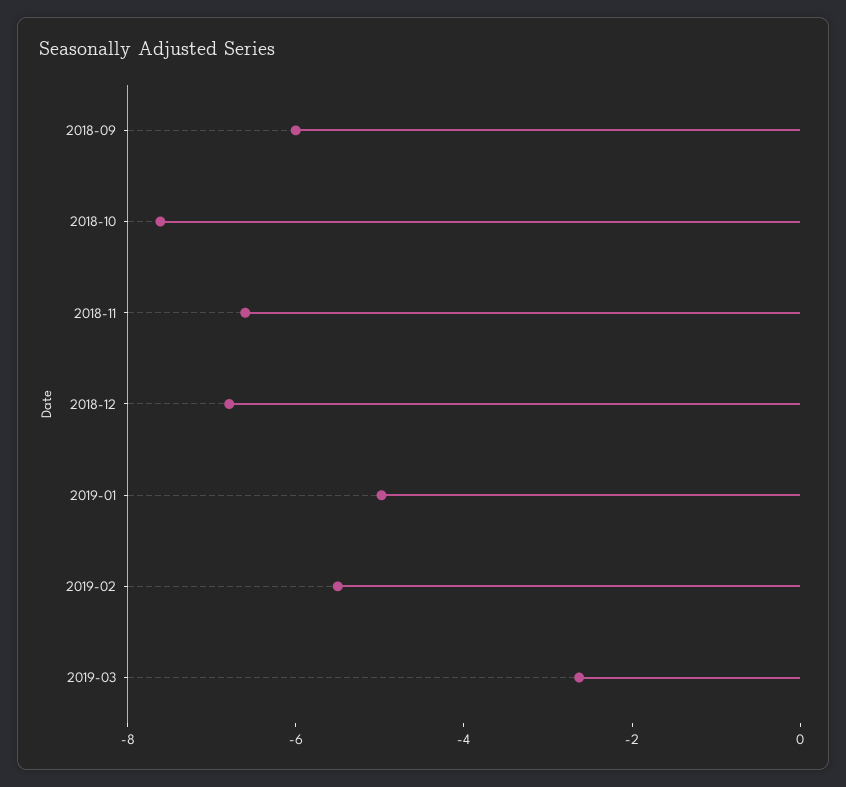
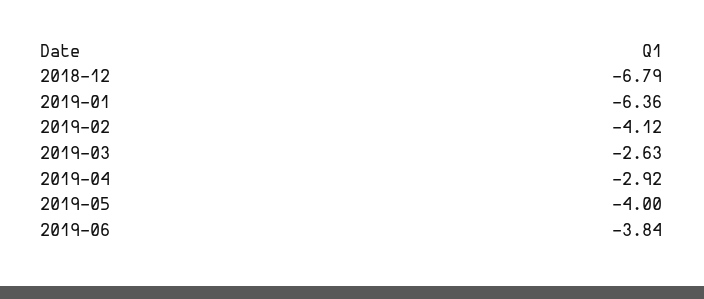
2018-09: -6 -> none
2018-10: -7.5 -> none
2018-11: -6.5 -> none
2019-01: -5 -> -6.36
2019-02: -5.5 -> -4.12
2019-04: none -> -2.92
2019-05: none -> -4
2019-06: none -> -3.84

